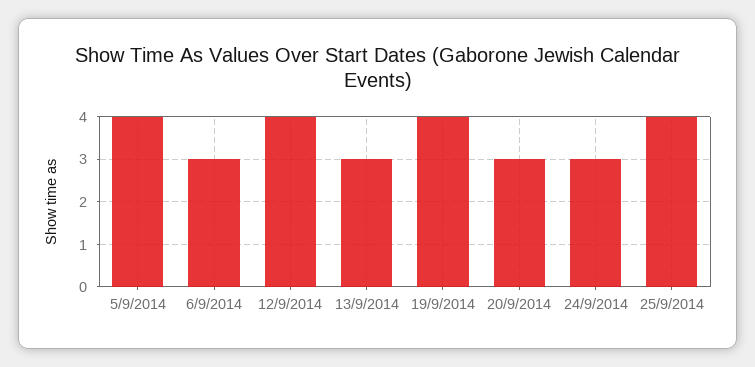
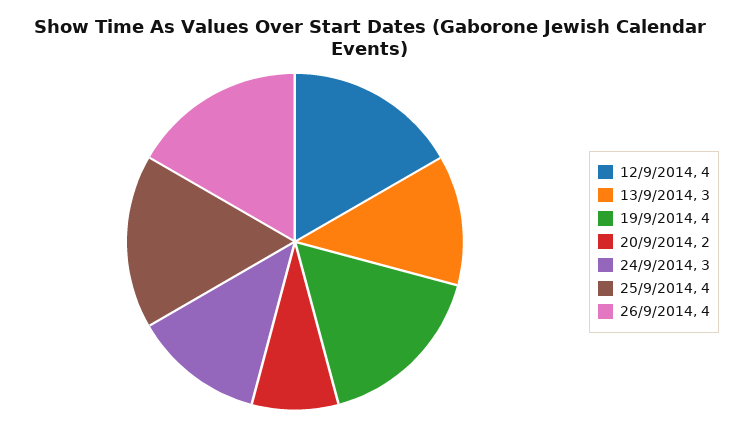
5/9/2014: 4 -> none
6/9/2014: 3 -> none
20/9/2014: 3 -> 2
26/9/2014: none -> 4

